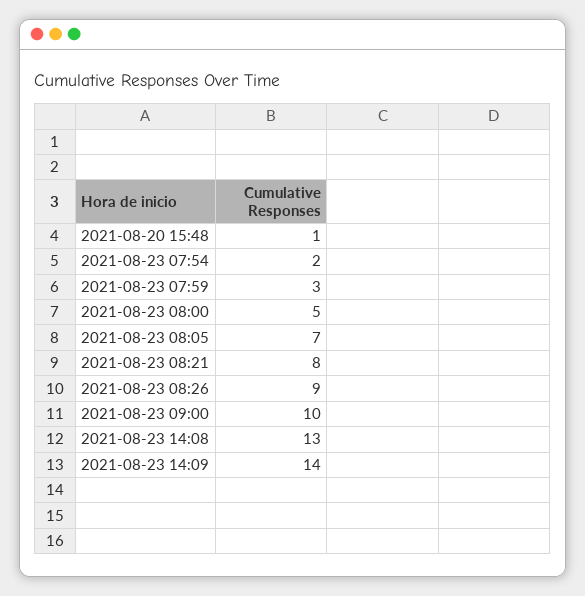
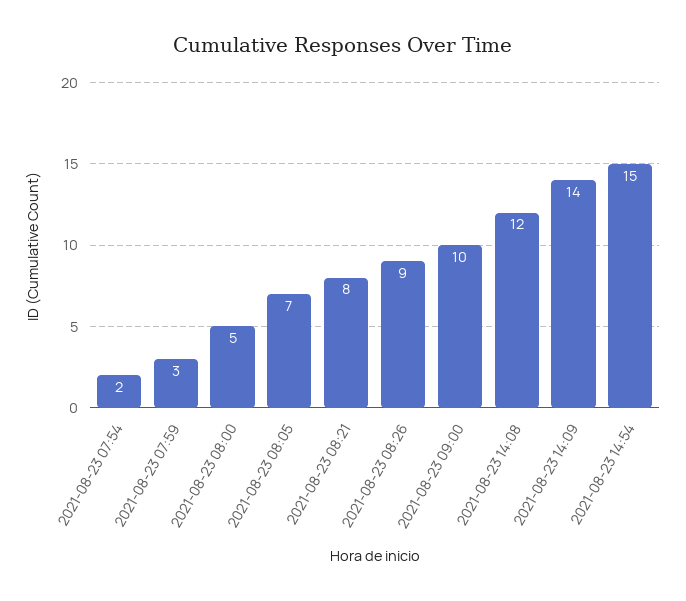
2021-08-20 15:48: 1 -> none
2021-08-23 14:08: 13 -> 12
2021-08-23 14:54: none -> 15

